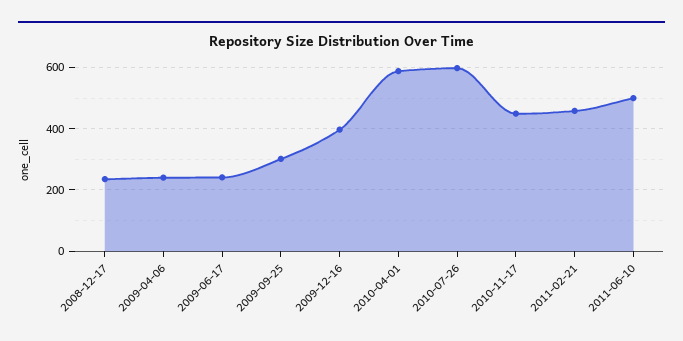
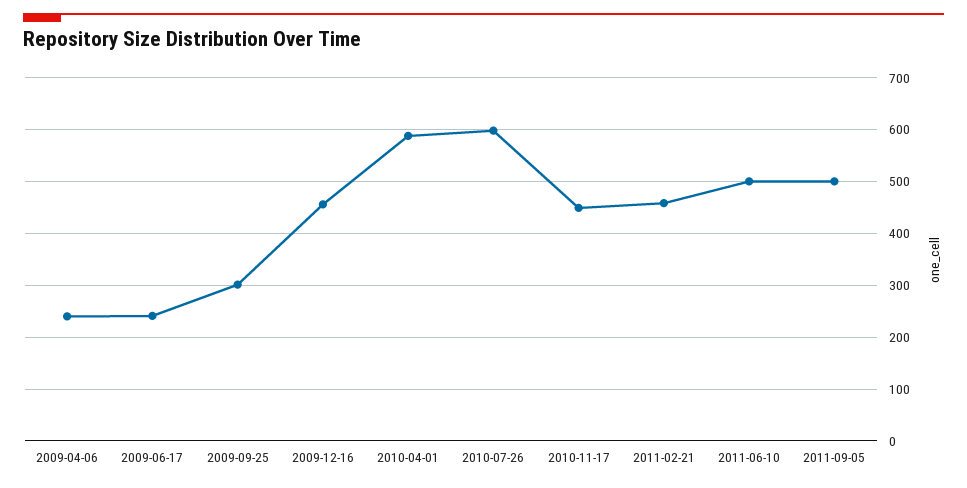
2008-12-17: 240 -> none
2009-12-16: 400 -> 460
2011-09-05: none -> 500

